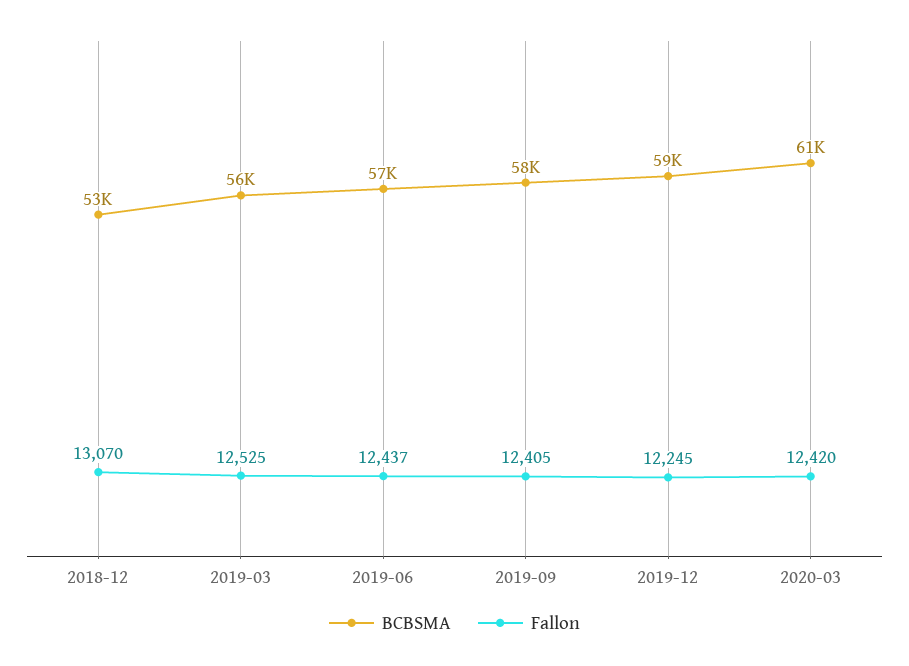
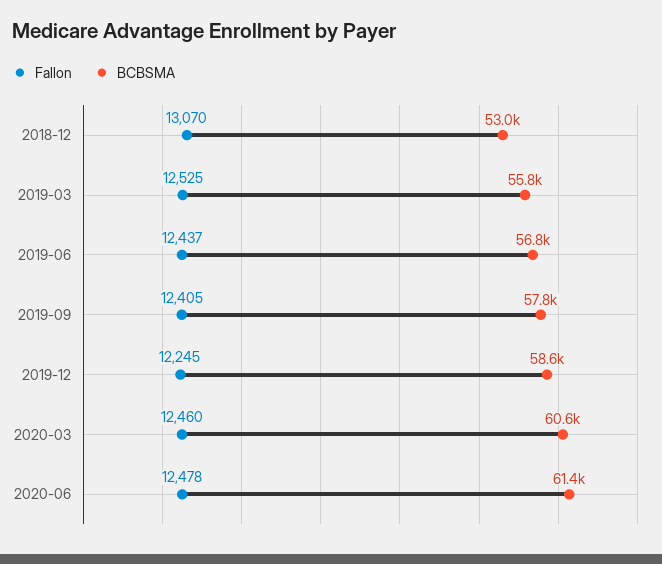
Fallon, 2020-03: 12420 -> 12460
Fallon, 2020-06: none -> 12478
BCBSMA, 2020-06: none -> 61400

